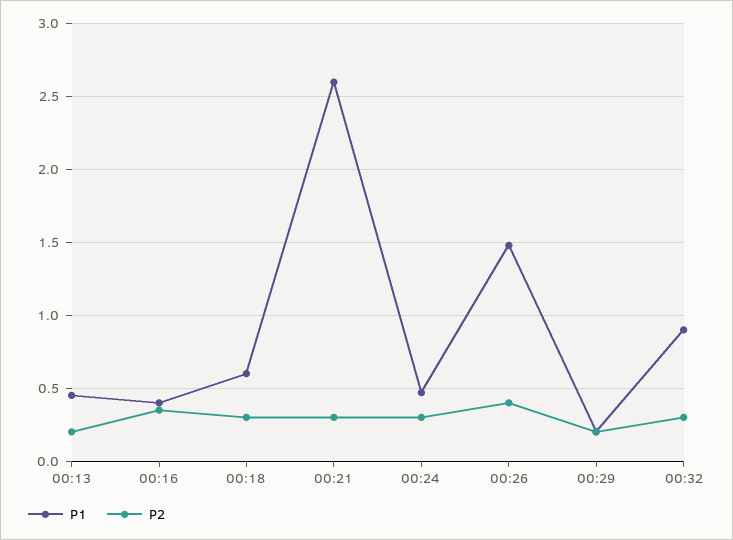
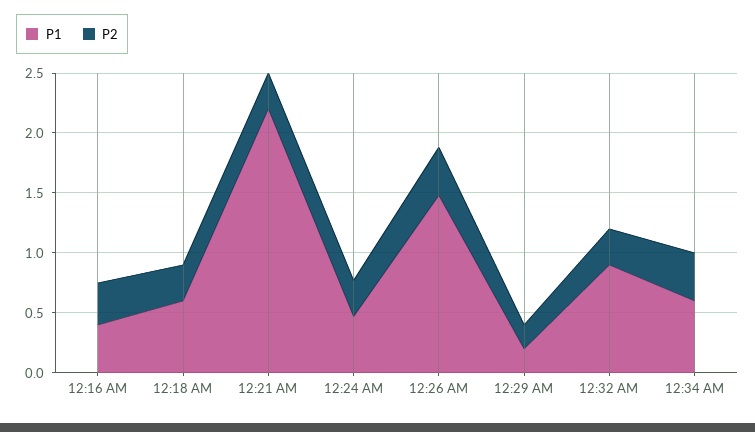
P1, 00:13: 0.45 -> none
P2, 00:13: 0.2 -> none
P1, 00:21: 2.6 -> 2.2
P1, 12:34 AM: none -> 0.6
P2, 12:34 AM: none -> 0.4

